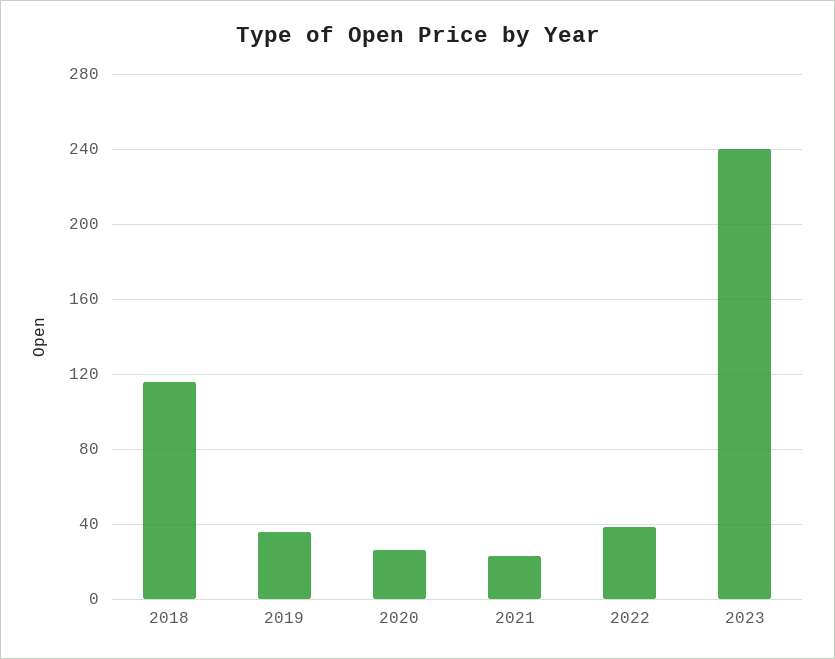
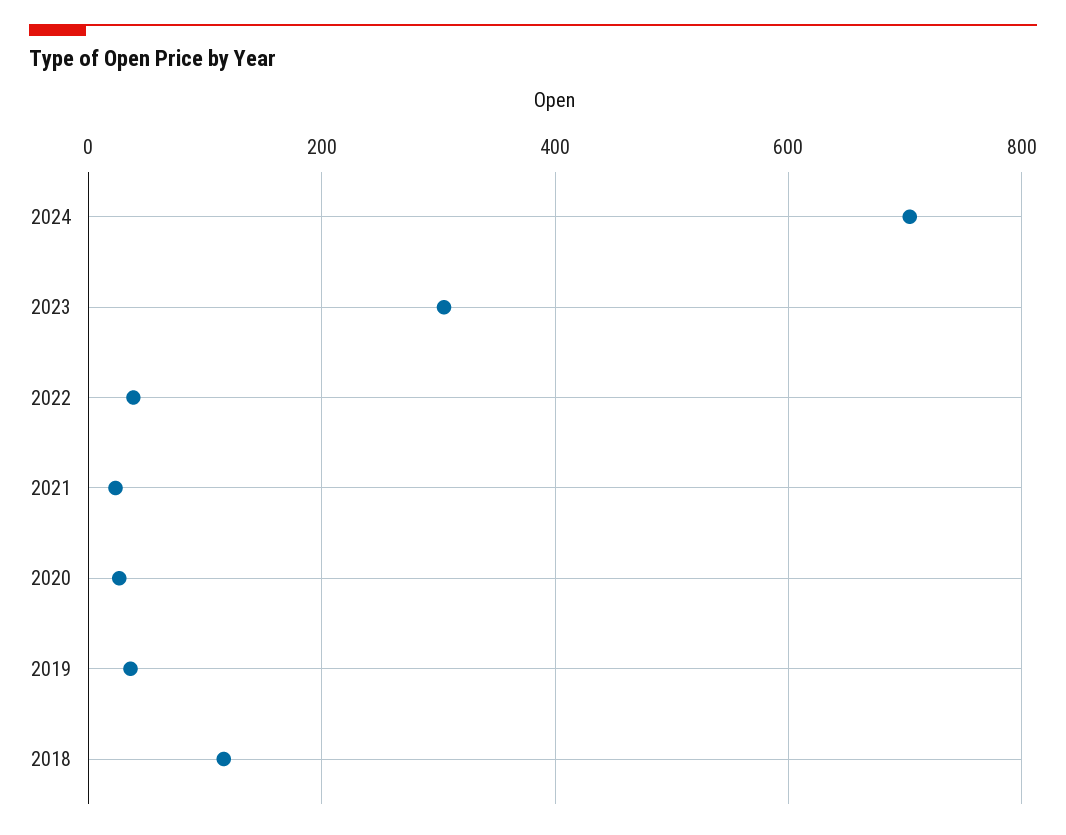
2023: 240 -> 300
2024: none -> 700

